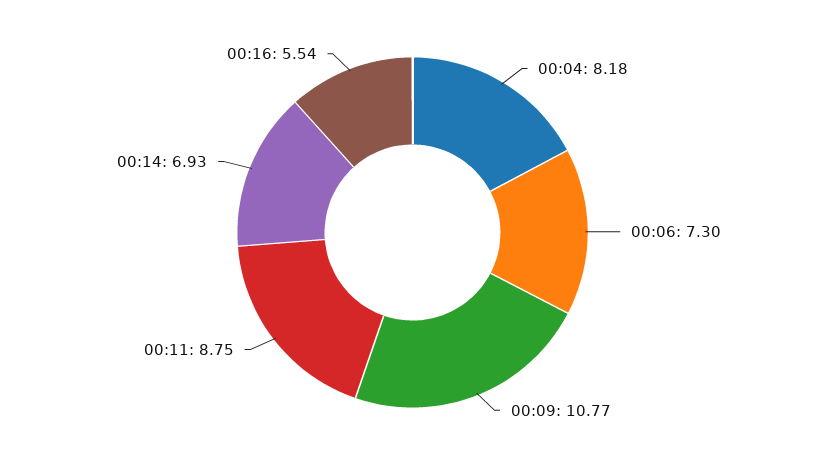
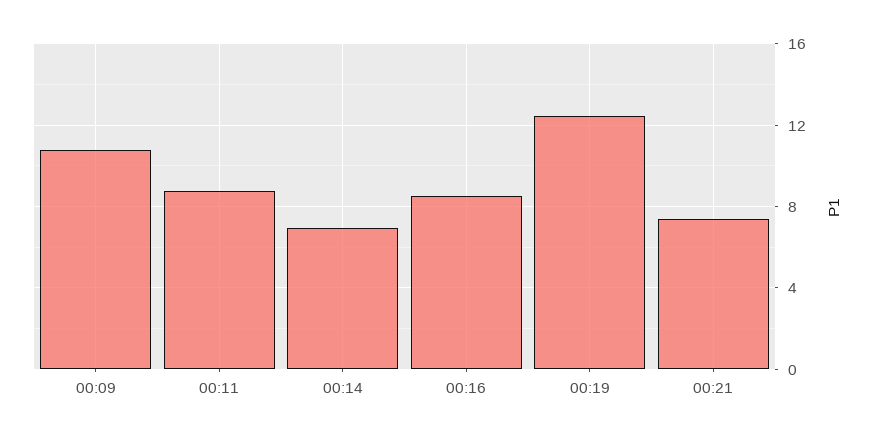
00:04: 8.18 -> none
00:06: 7.3 -> none
00:16: 5.54 -> 8.5
00:19: none -> 12.5
00:21: none -> 7.5

